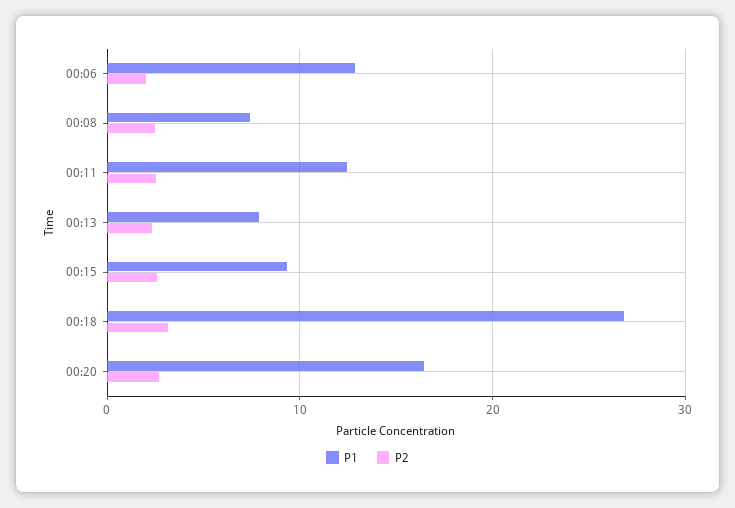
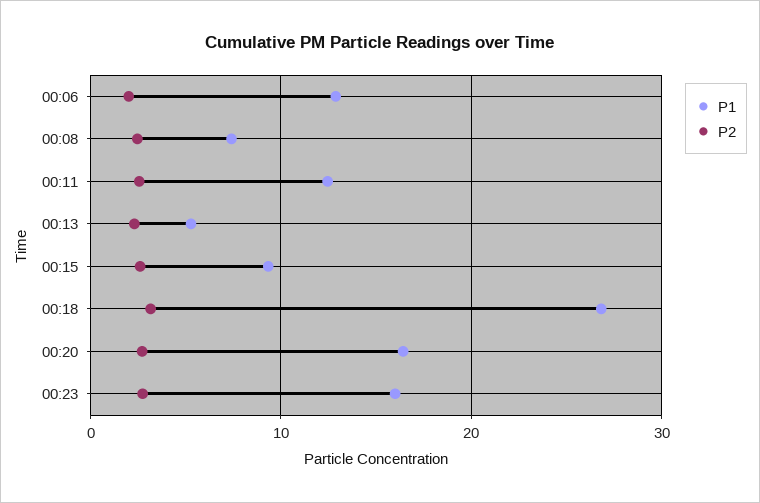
P1, 00:13: 8 -> 5
P1, 00:23: none -> 16
P2, 00:23: none -> 3

